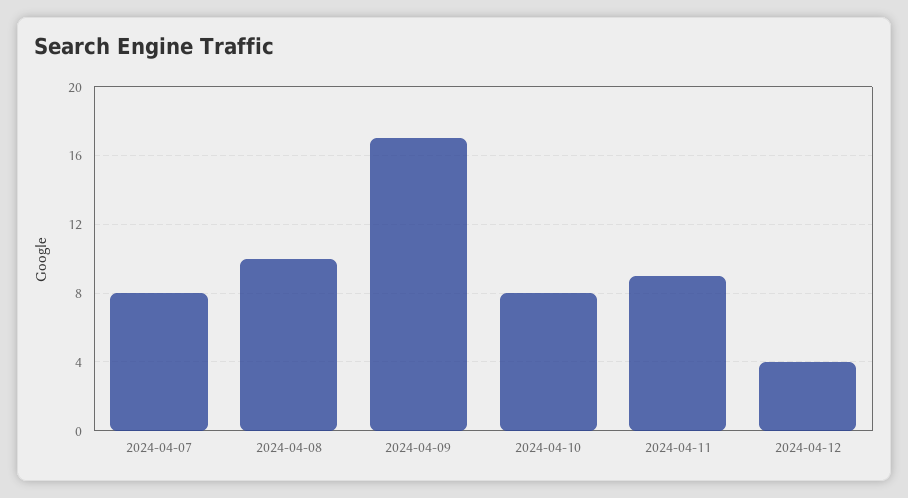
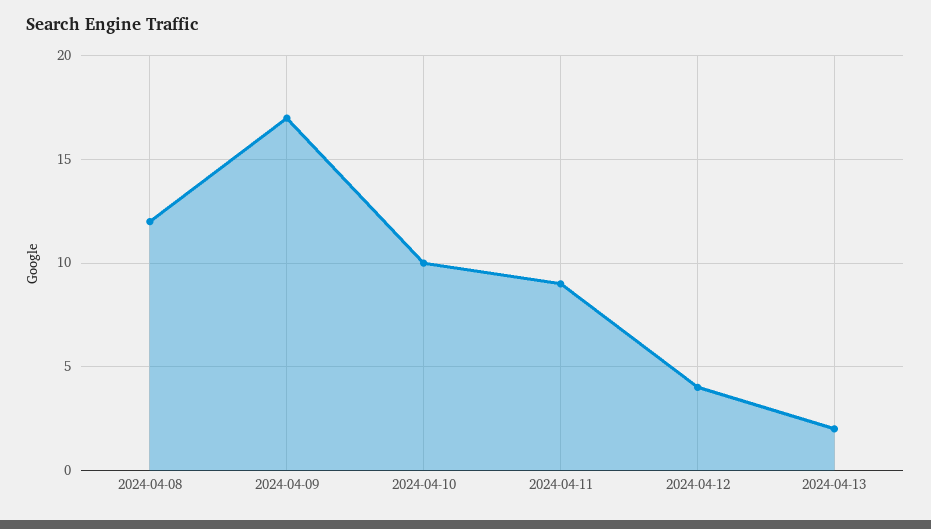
2024-04-07: 8 -> none
2024-04-08: 10 -> 12
2024-04-10: 8 -> 10
2024-04-13: none -> 2

